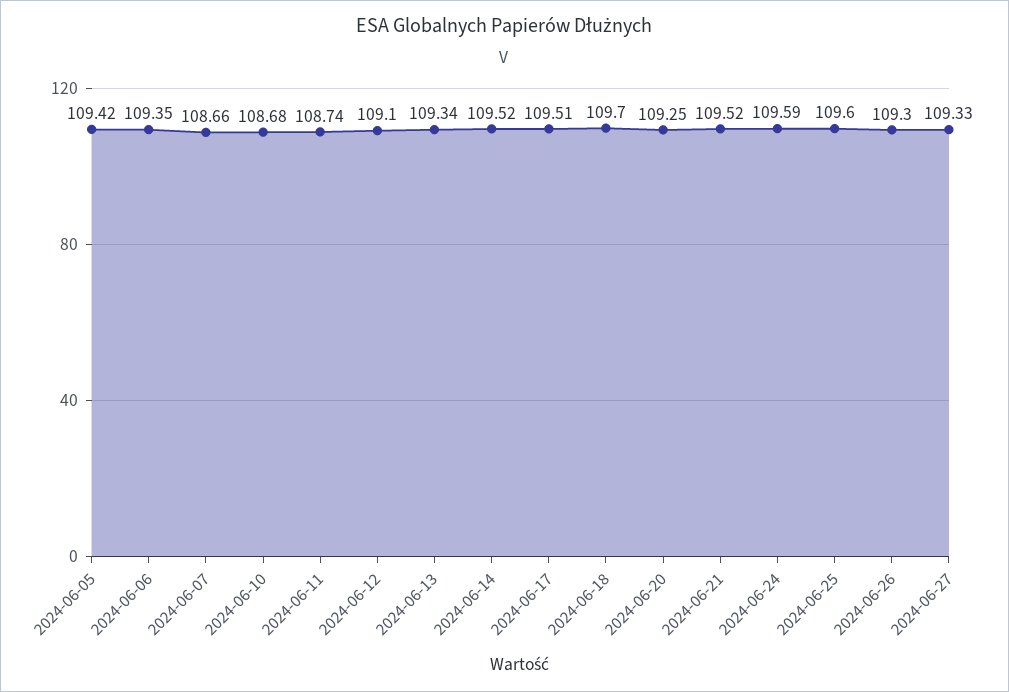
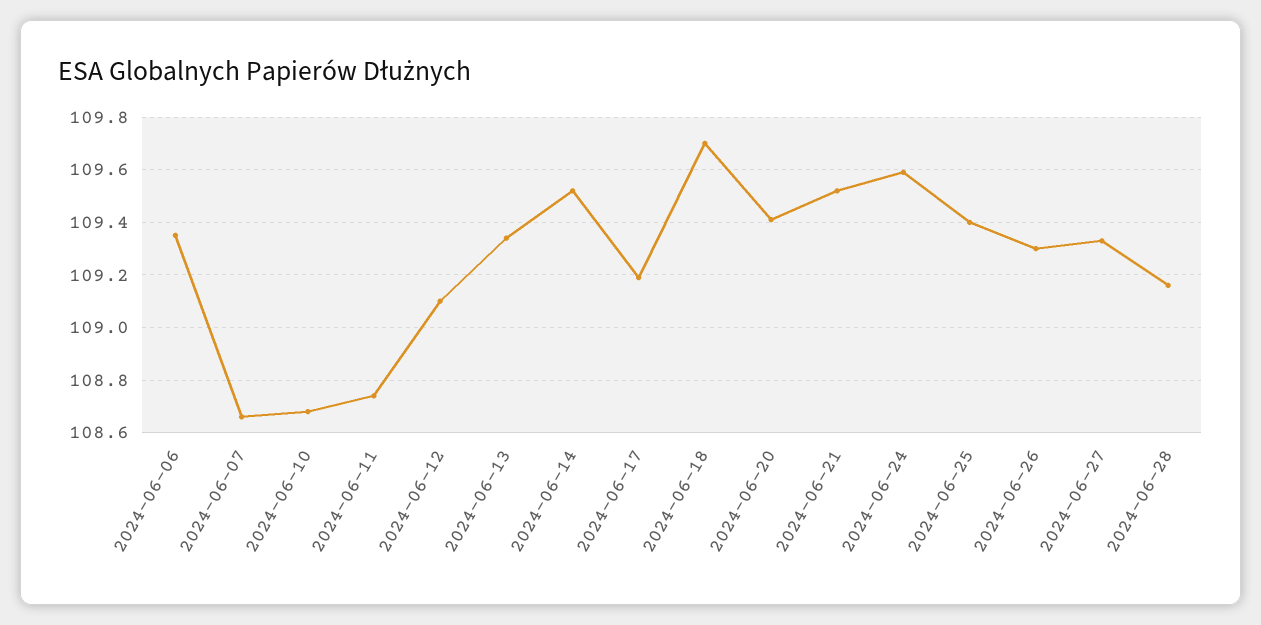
2024-06-05: 109.42 -> none
2024-06-17: 109.51 -> 109.2
2024-06-20: 109.25 -> 109.4
2024-06-25: 109.6 -> 109.4
2024-06-28: none -> 109.15

